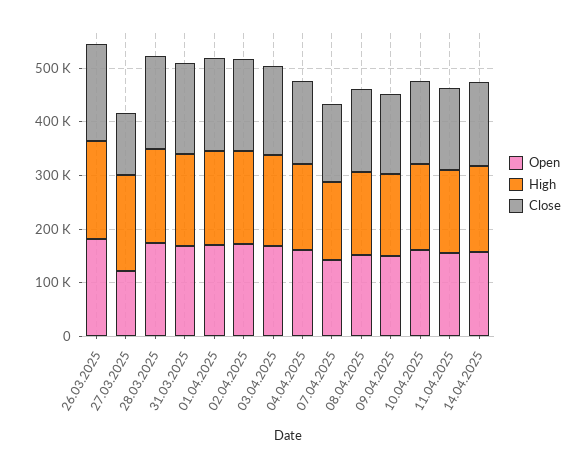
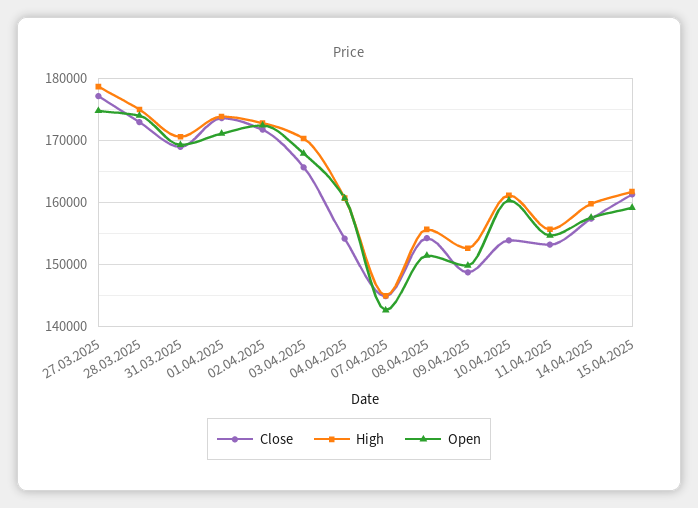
Open, 26.03.2025: 180000 -> none
High, 26.03.2025: 180000 -> none
Close, 26.03.2025: 180000 -> none
Open, 27.03.2025: 120000 -> 175000
Close, 27.03.2025: 120000 -> 177000
Close, 15.04.2025: none -> 161000
High, 15.04.2025: none -> 162000
Open, 15.04.2025: none -> 159000

